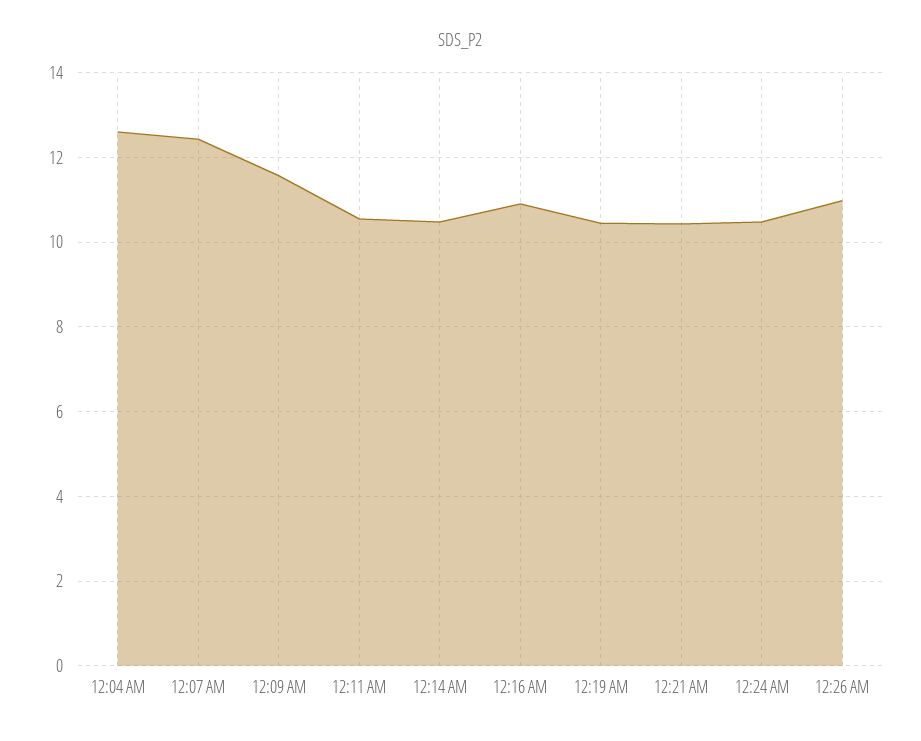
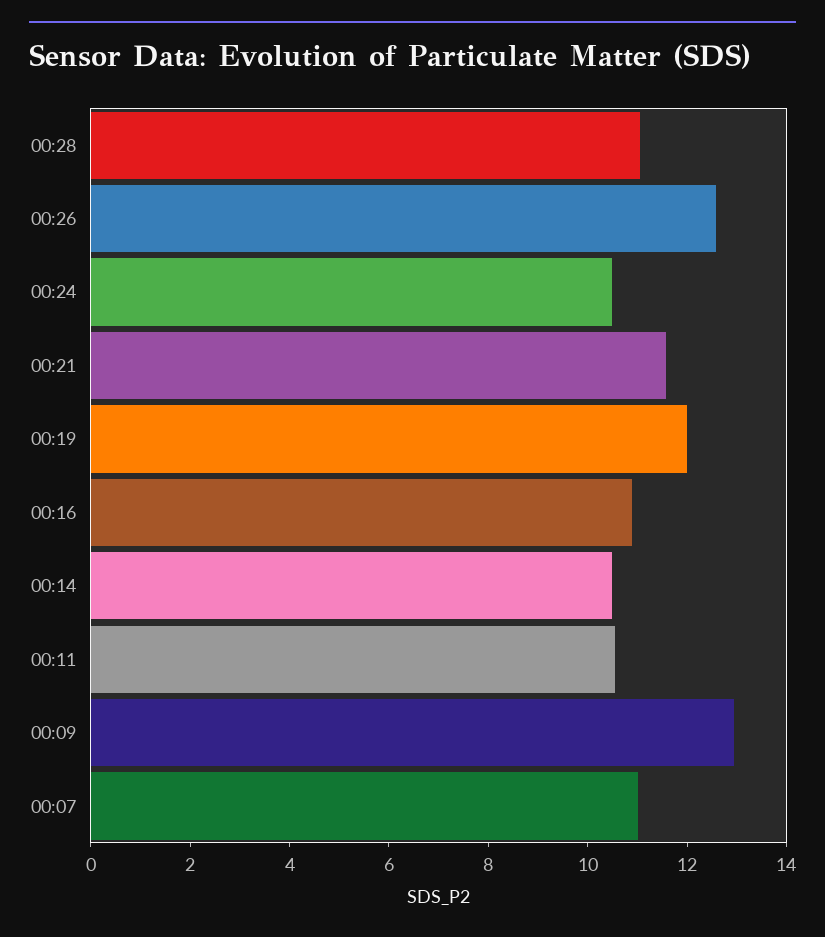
12:04 AM: 12.6 -> none
12:07 AM: 12.4 -> 11
12:09 AM: 11.6 -> 13
12:19 AM: 10.4 -> 12
12:21 AM: 10.4 -> 11.5
12:26 AM: 11 -> 12.5
00:28: none -> 11

